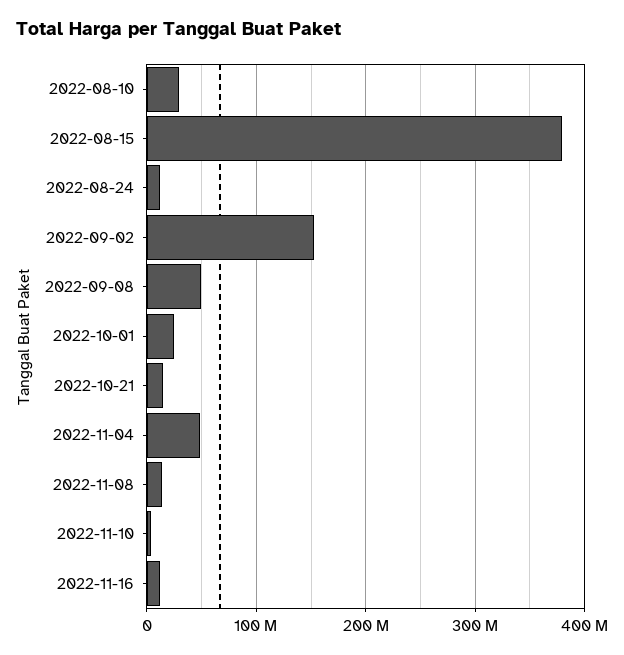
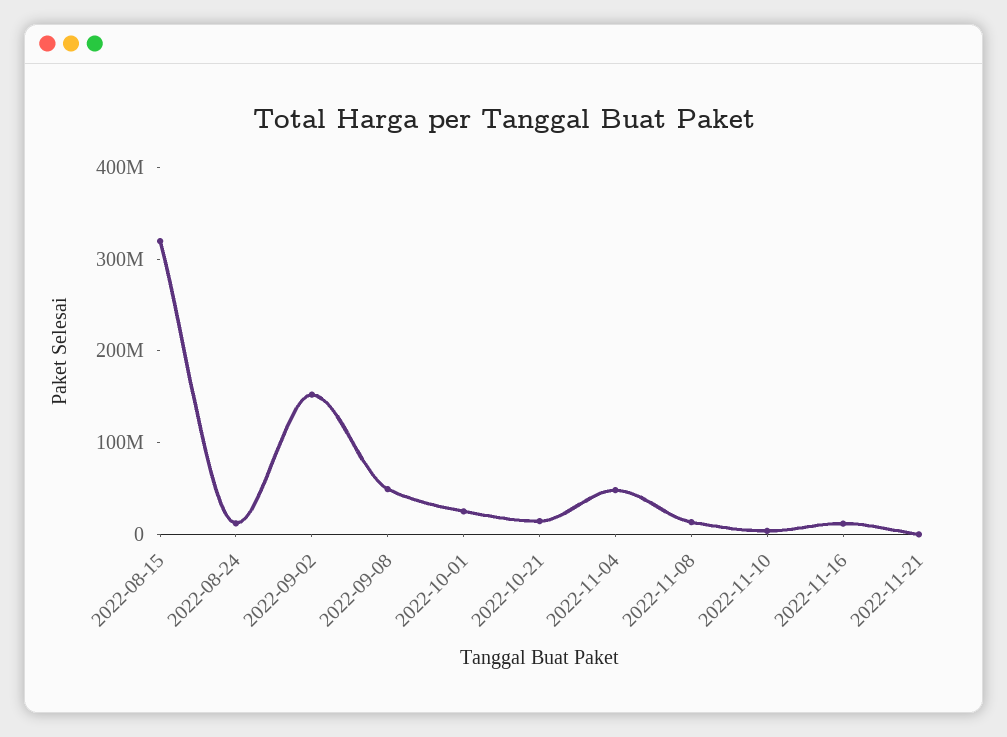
2022-08-10: 30000000 -> none
2022-08-15: 380000000 -> 320000000
2022-11-21: none -> 0

